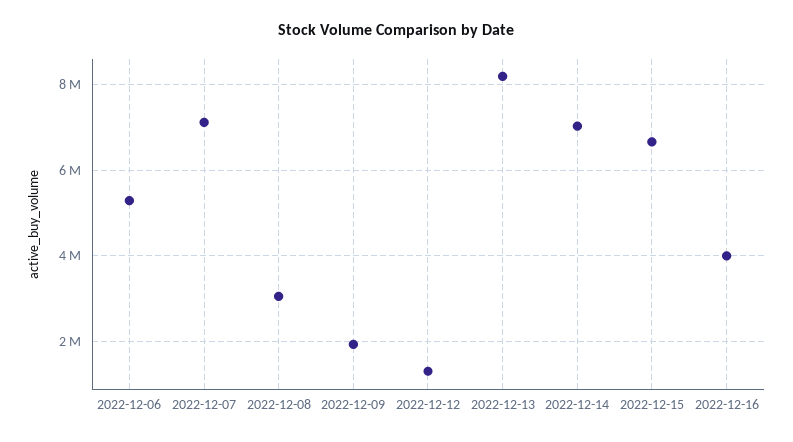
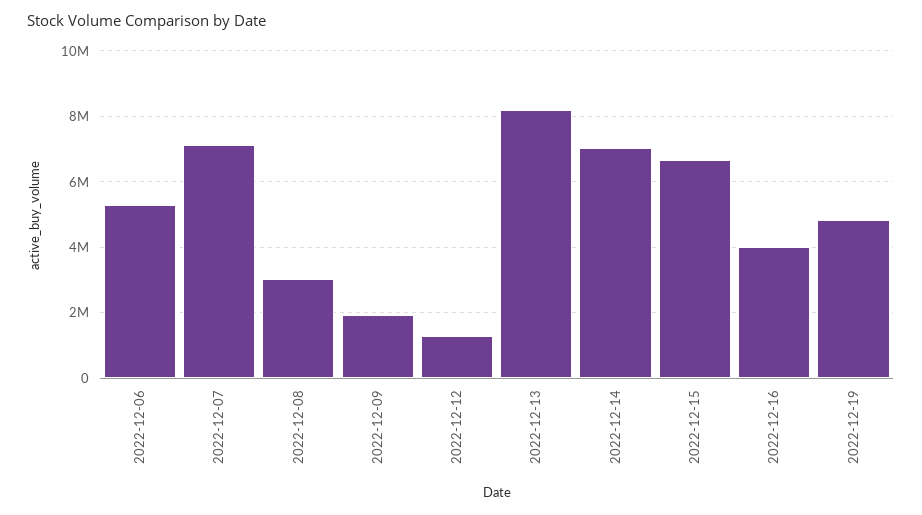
2022-12-19: none -> 4800000

